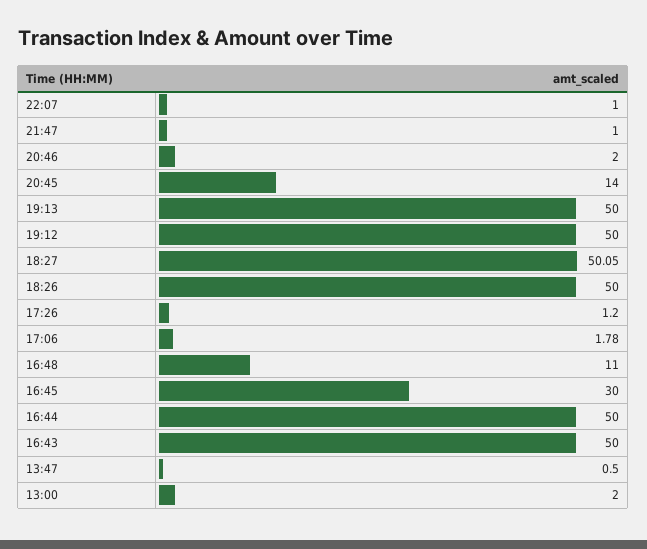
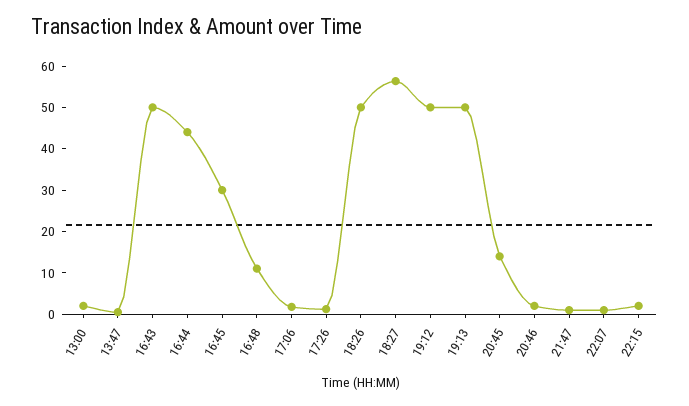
18:27: 50.05 -> 56
16:44: 50 -> 44
22:15: none -> 2

